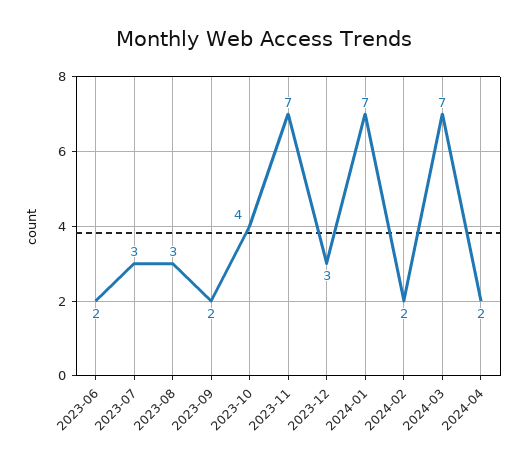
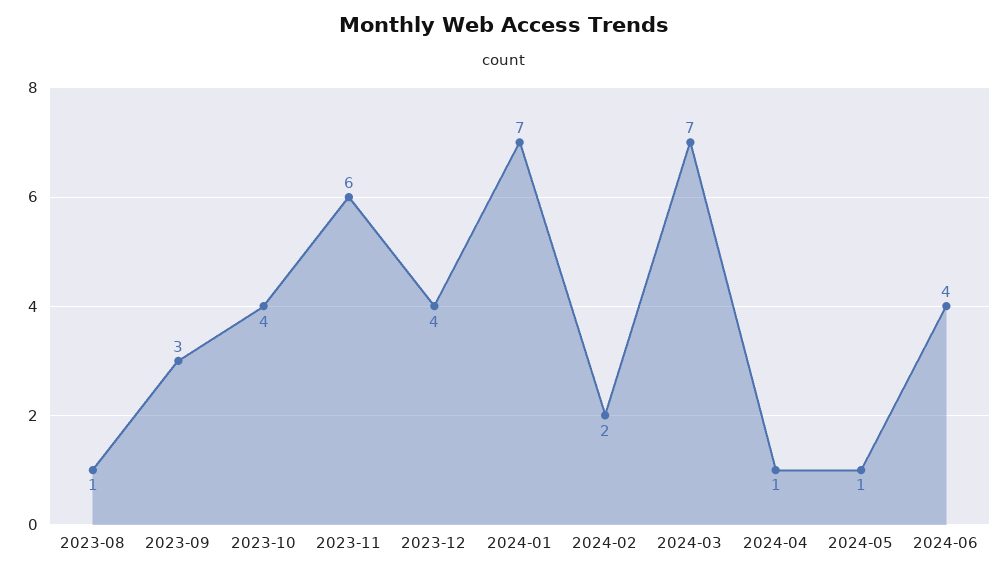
2023-06: 2 -> none
2023-07: 3 -> none
2023-08: 3 -> 1
2023-09: 2 -> 3
2023-11: 7 -> 6
2023-12: 3 -> 4
2024-04: 2 -> 1
2024-05: none -> 1
2024-06: none -> 4

